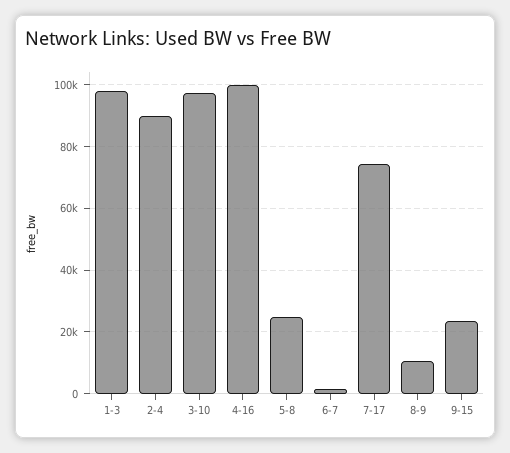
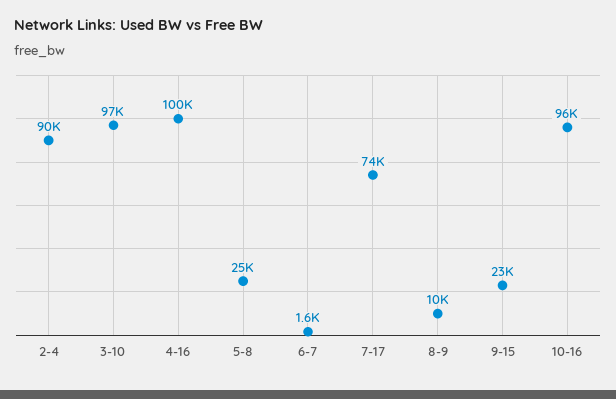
1-3: 98000 -> none
10-16: none -> 96000

